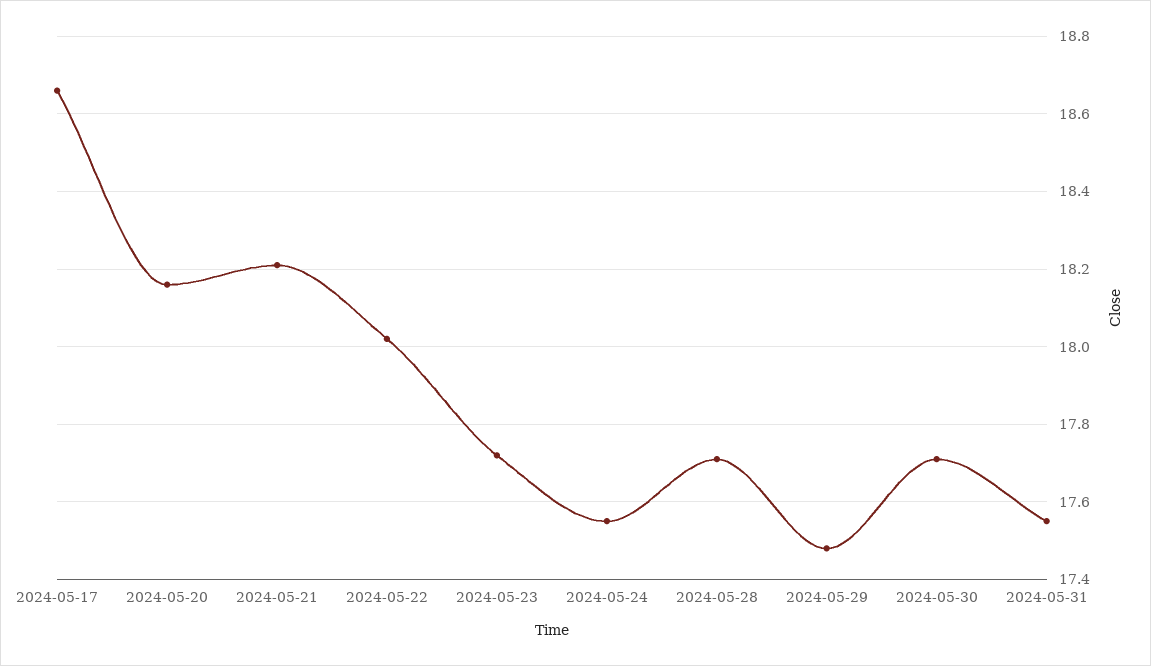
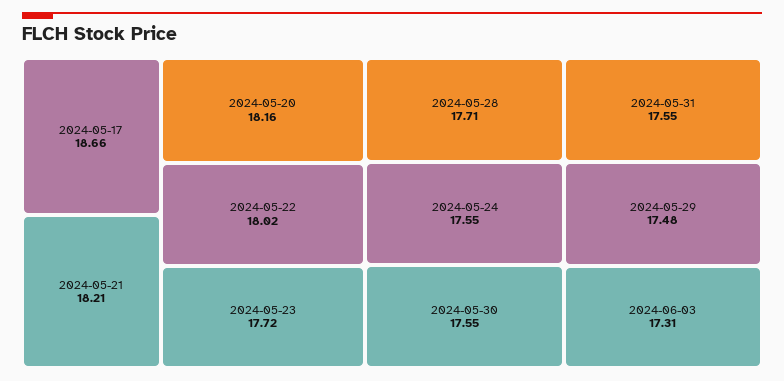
2024-05-30: 17.7 -> 17.55
2024-06-03: none -> 17.31

